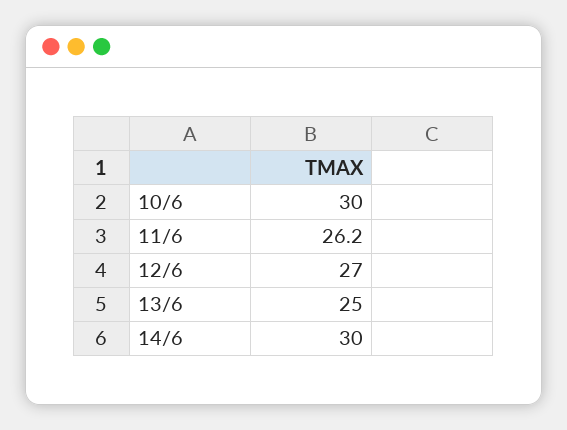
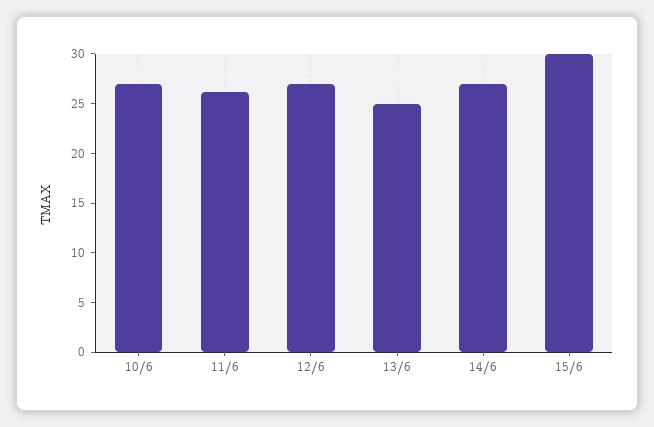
10/6: 30 -> 27
14/6: 30 -> 27
15/6: none -> 30

